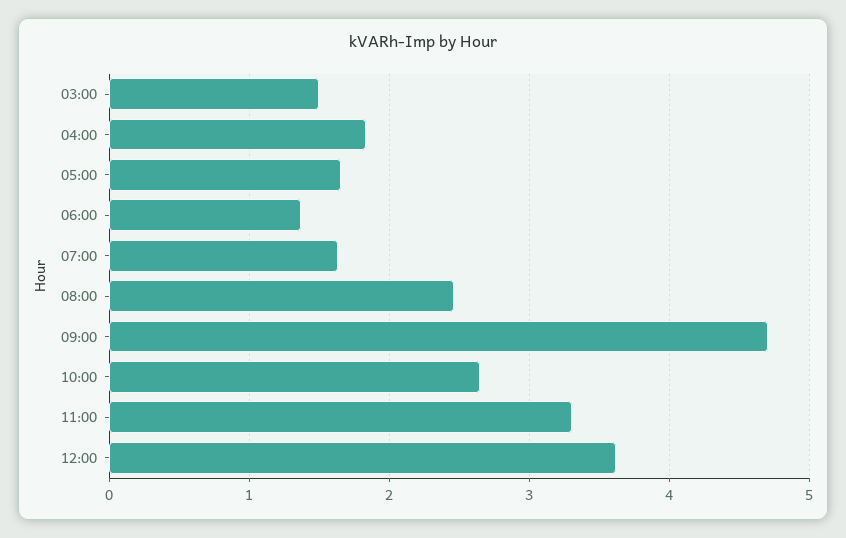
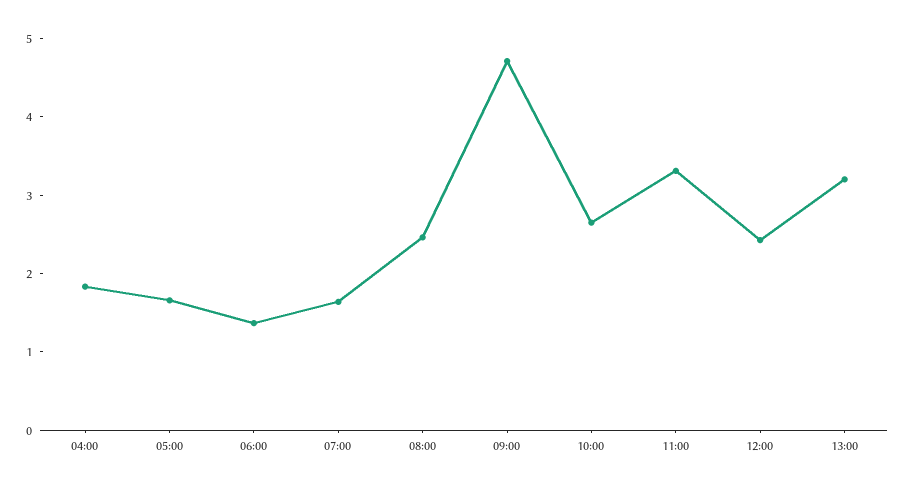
03:00: 1.5 -> none
12:00: 3.6 -> 2.4
13:00: none -> 3.2

